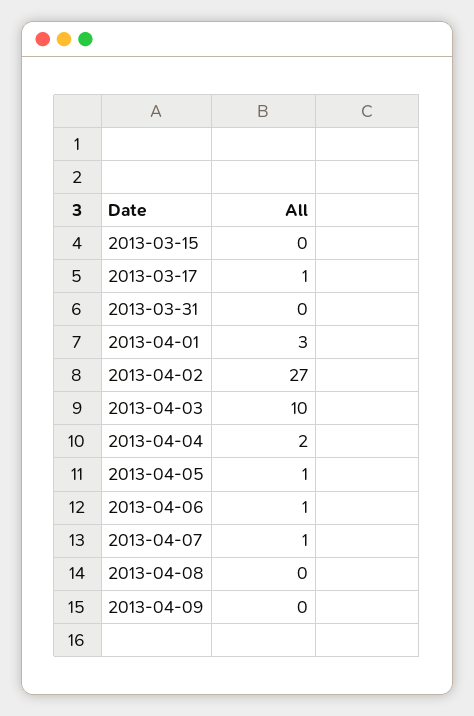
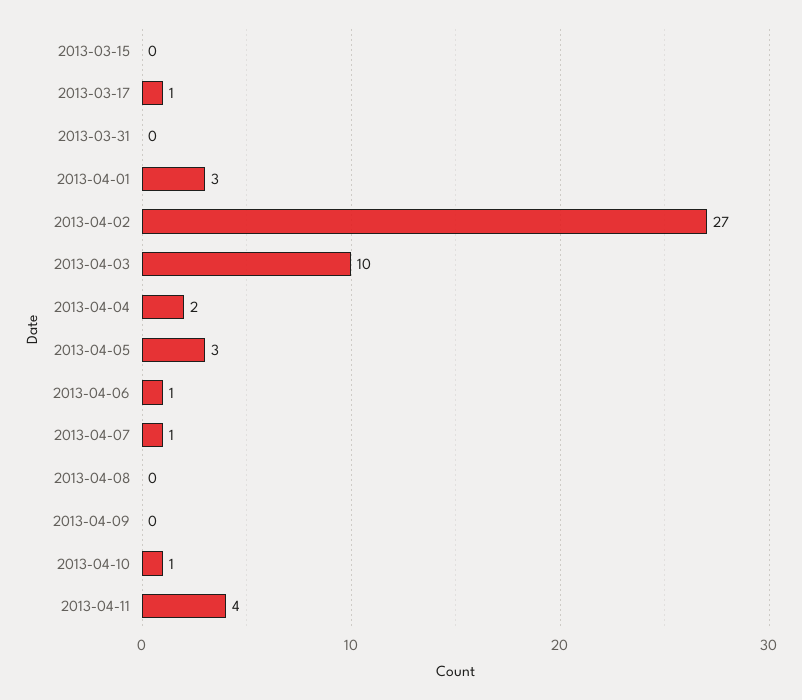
2013-04-05: 1 -> 3
2013-04-10: none -> 1
2013-04-11: none -> 4

